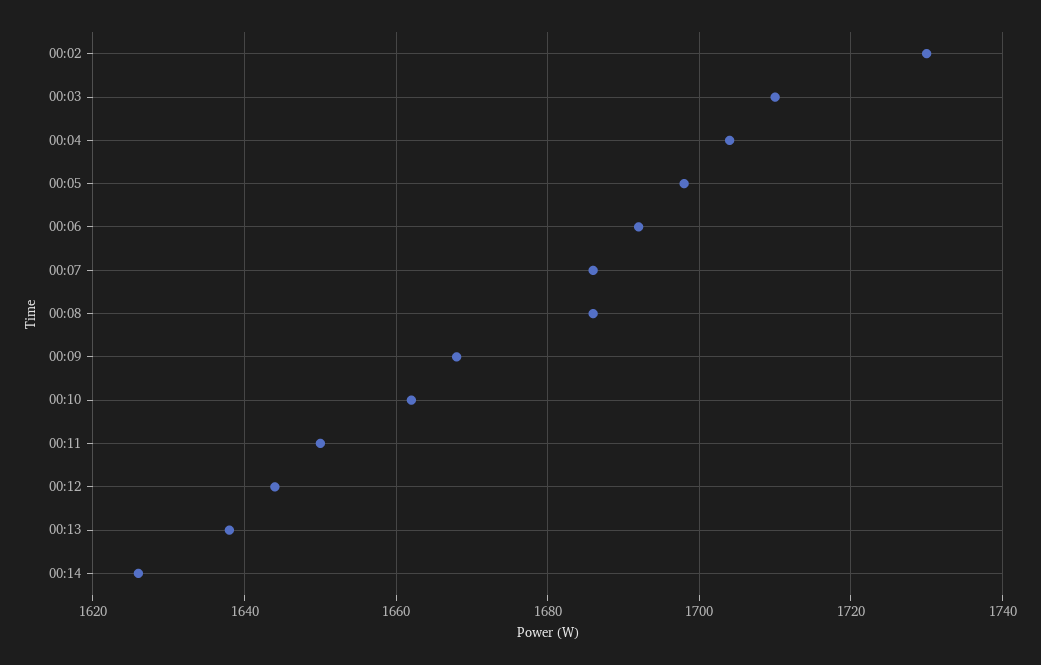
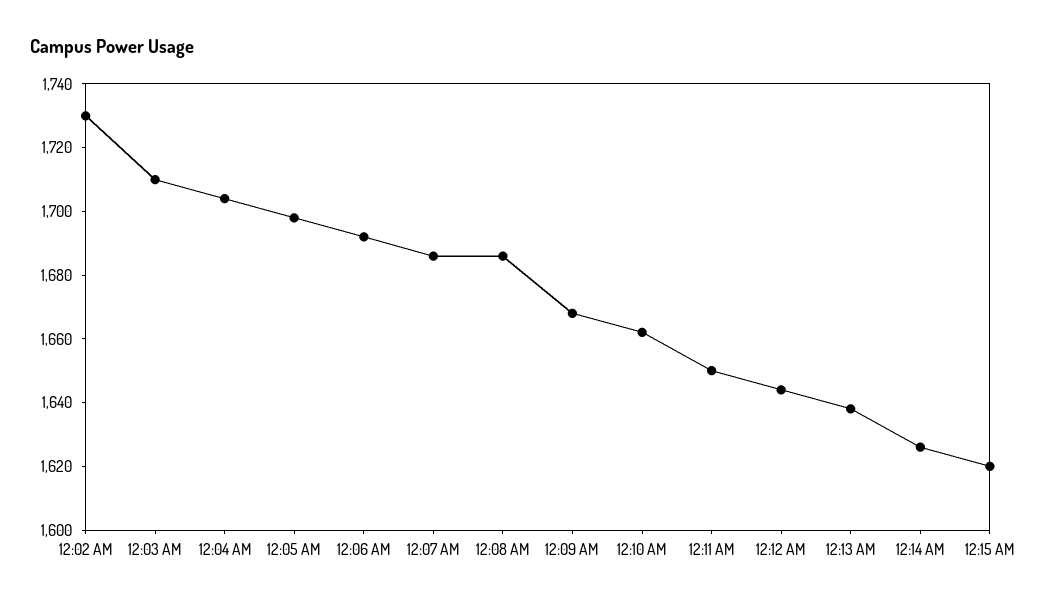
12:15 AM: none -> 1620

